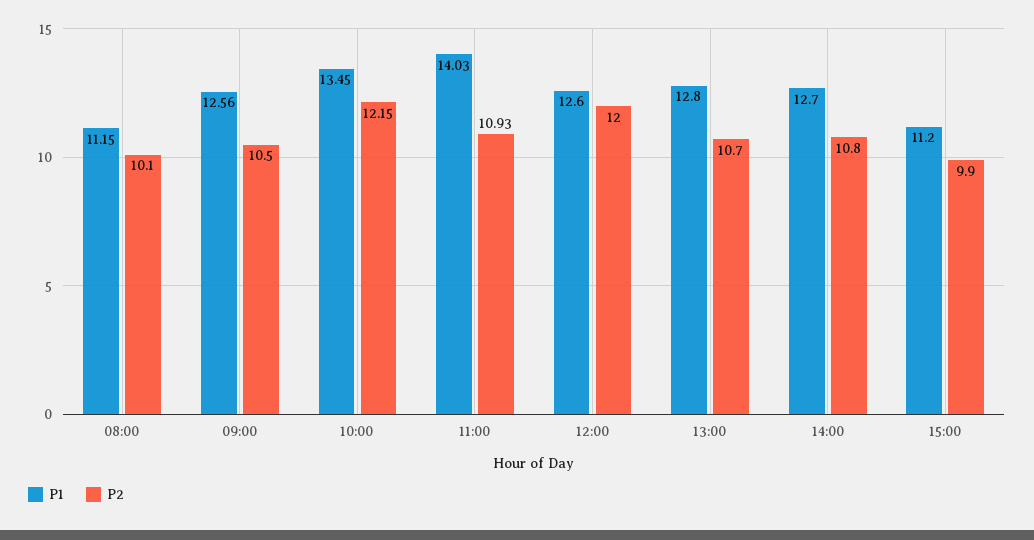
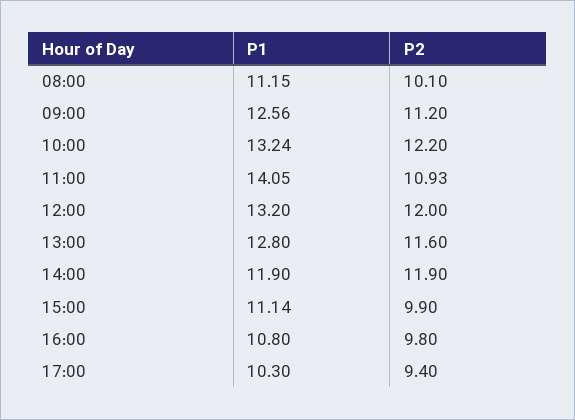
P2, 09:00: 10.5 -> 11.2
P1, 10:00: 13.45 -> 13.24
P2, 10:00: 12.15 -> 12.2
P1, 11:00: 14.03 -> 14.05
P1, 12:00: 12.6 -> 13.2
P2, 13:00: 10.7 -> 11.6
P1, 14:00: 12.7 -> 11.9
P2, 14:00: 10.8 -> 11.9
P1, 15:00: 11.2 -> 11.14
P1, 16:00: none -> 10.8
P2, 16:00: none -> 9.8
P1, 17:00: none -> 10.3
P2, 17:00: none -> 9.4

